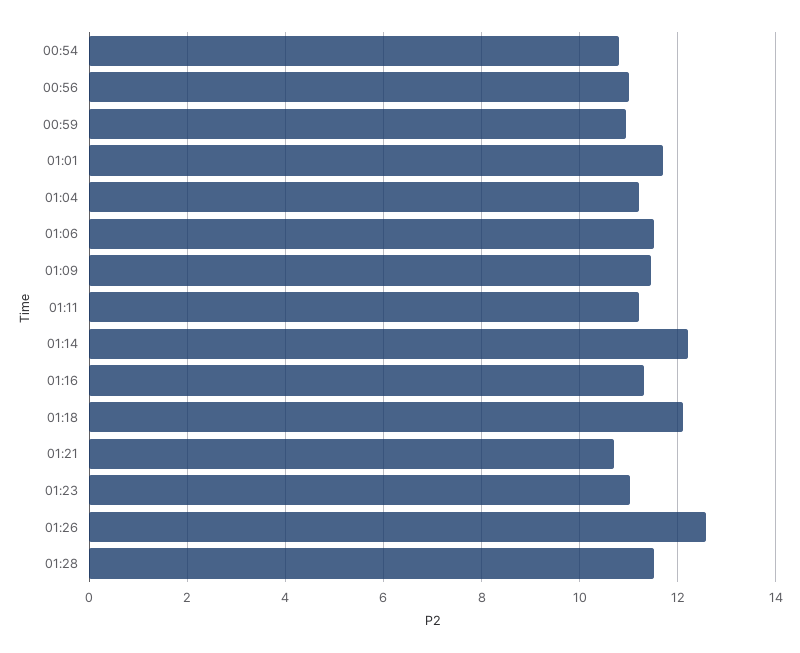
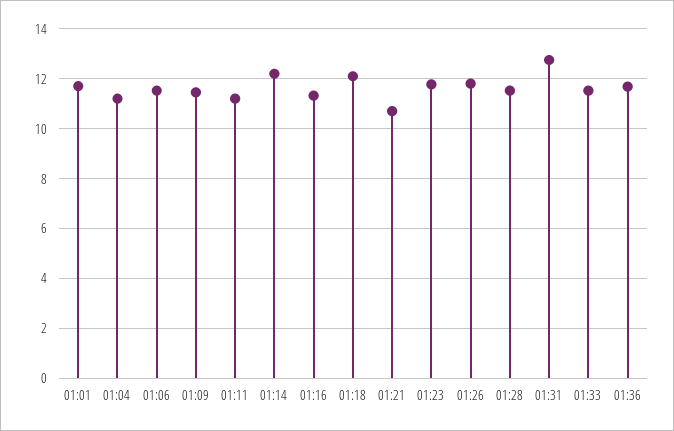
00:54: 10.8 -> none
00:56: 11 -> none
00:59: 11 -> none
01:23: 11 -> 11.75
01:26: 12.6 -> 11.75
01:31: none -> 12.75
01:33: none -> 11.5
01:36: none -> 11.75

